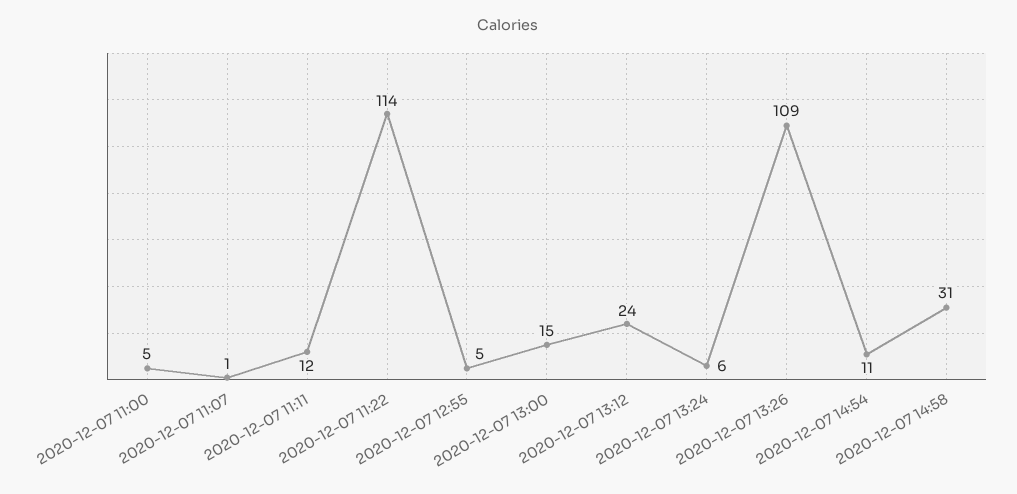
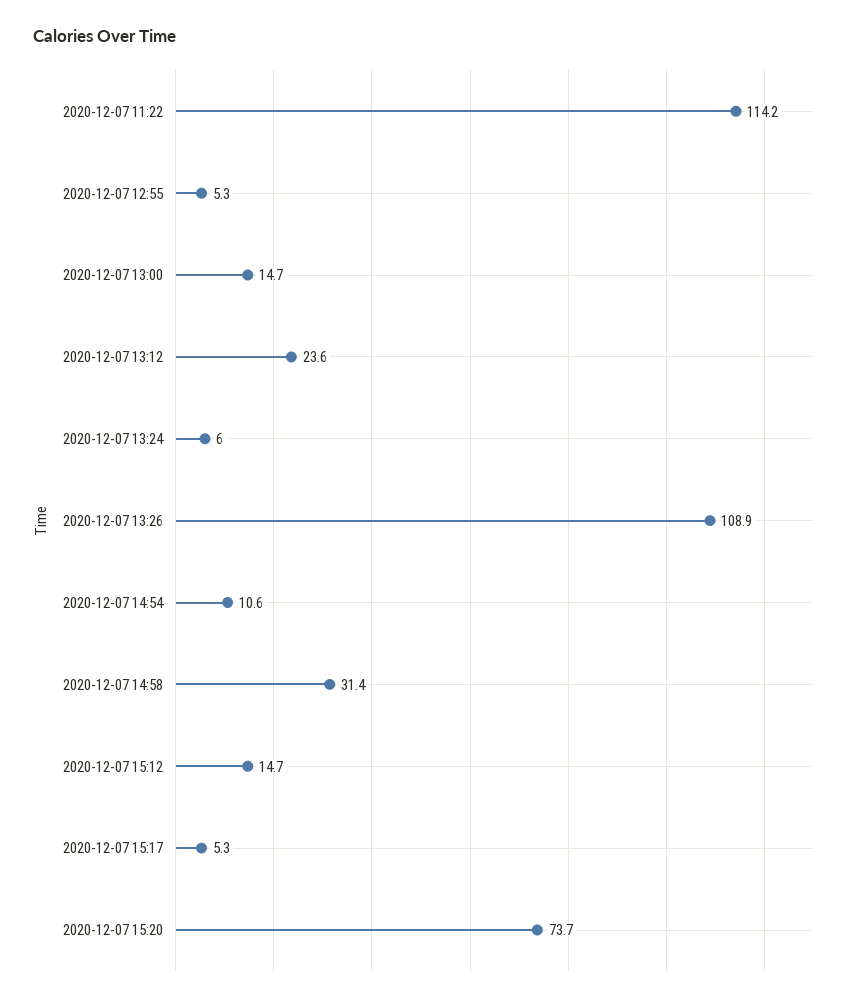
2020-12-07 11:00: 5 -> none
2020-12-07 11:07: 1 -> none
2020-12-07 11:11: 12 -> none
2020-12-07 15:12: none -> 14.7
2020-12-07 15:17: none -> 5.3
2020-12-07 15:20: none -> 73.7

